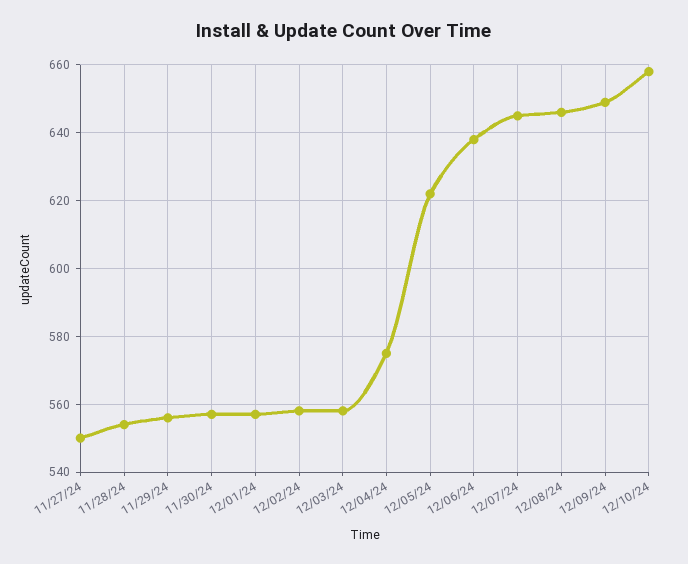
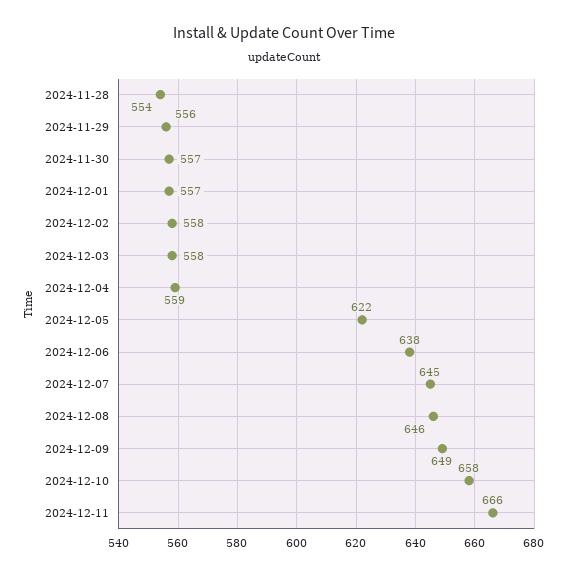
11/27/24: 550 -> none
12/04/24: 575 -> 559
2024-12-11: none -> 666

